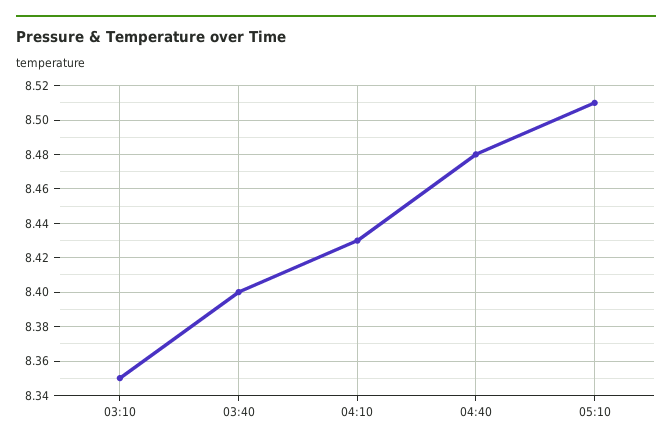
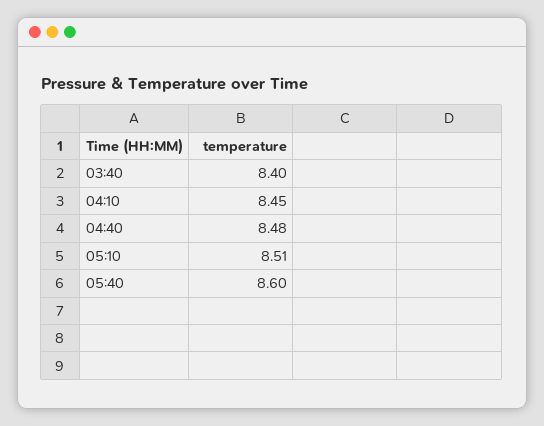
03:10: 8.35 -> none
04:10: 8.43 -> 8.45
05:40: none -> 8.6

